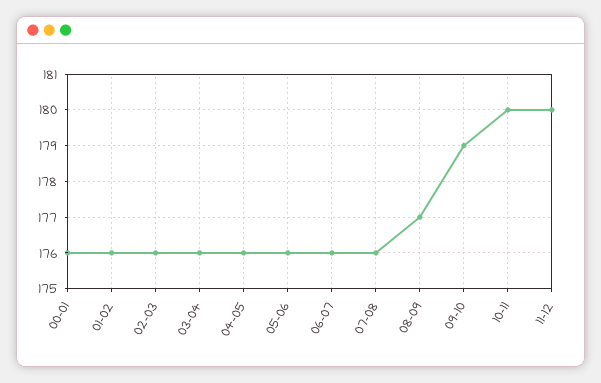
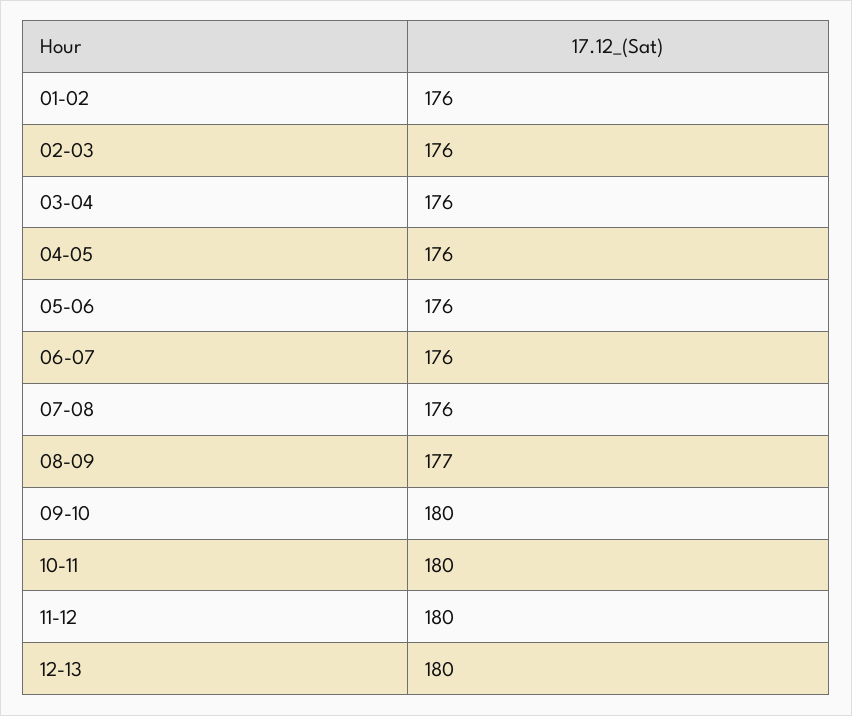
00-01: 176 -> none
09-10: 179 -> 180
12-13: none -> 180

